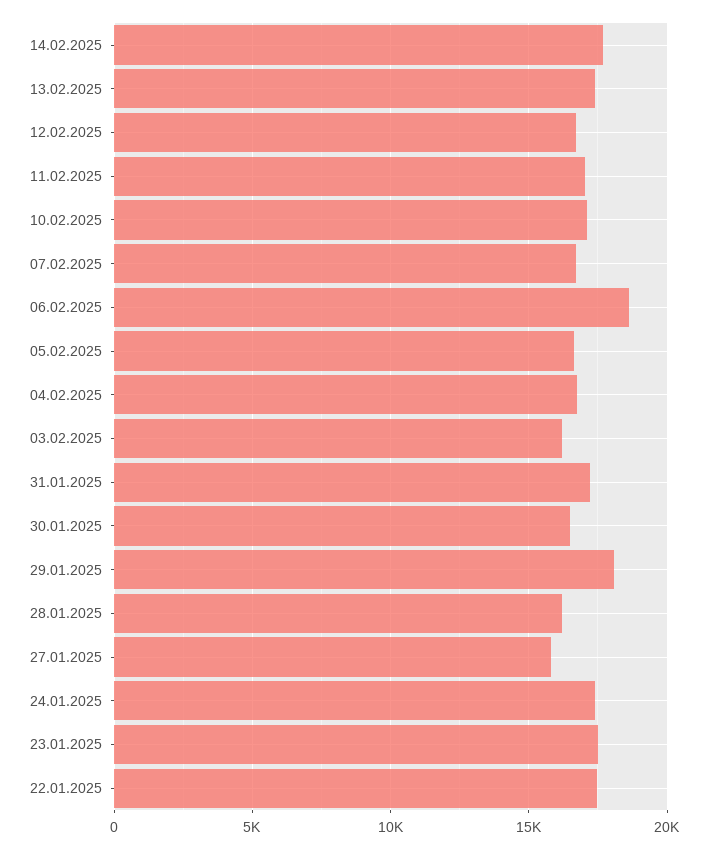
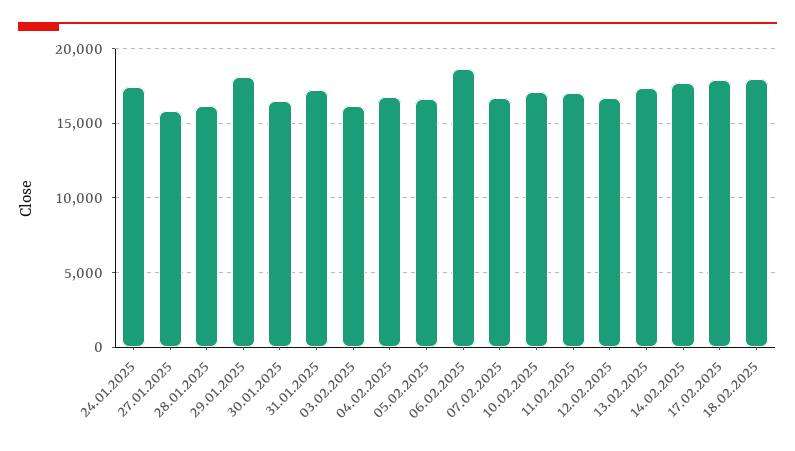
23.01.2025: 17500 -> none
22.01.2025: 17500 -> none
17.02.2025: none -> 18000
18.02.2025: none -> 18000

